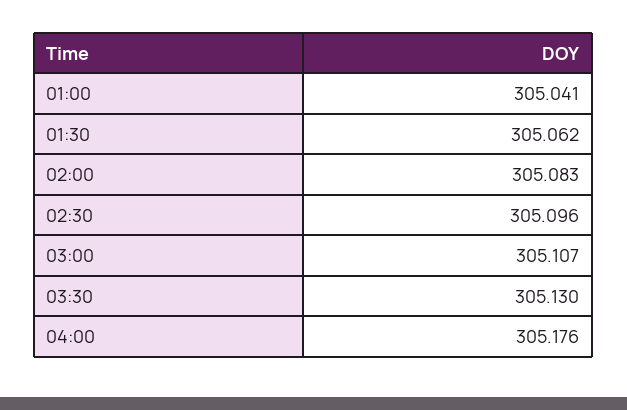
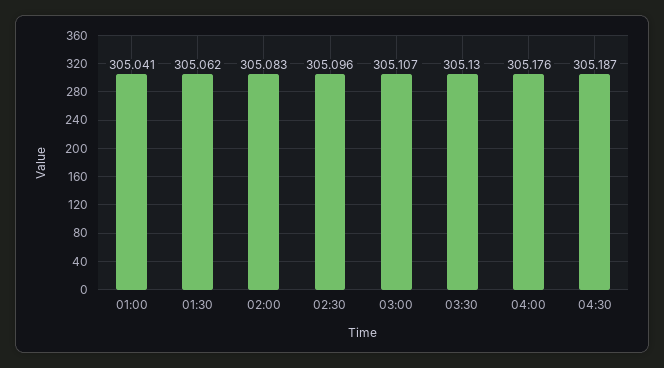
04:30: none -> 305.187

